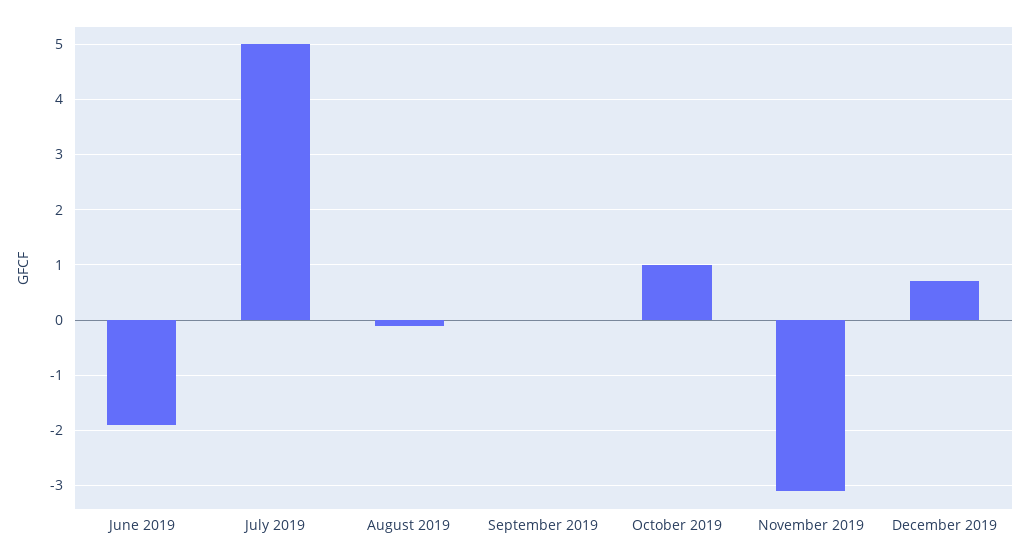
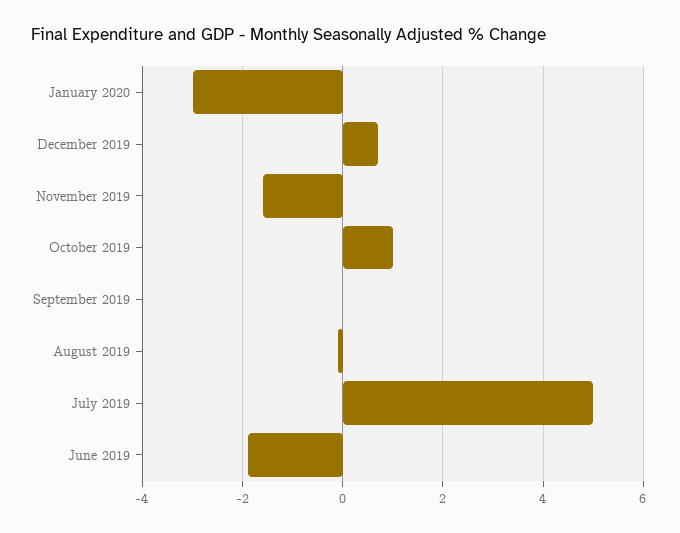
November 2019: -3 -> -1.5
January 2020: none -> -3

